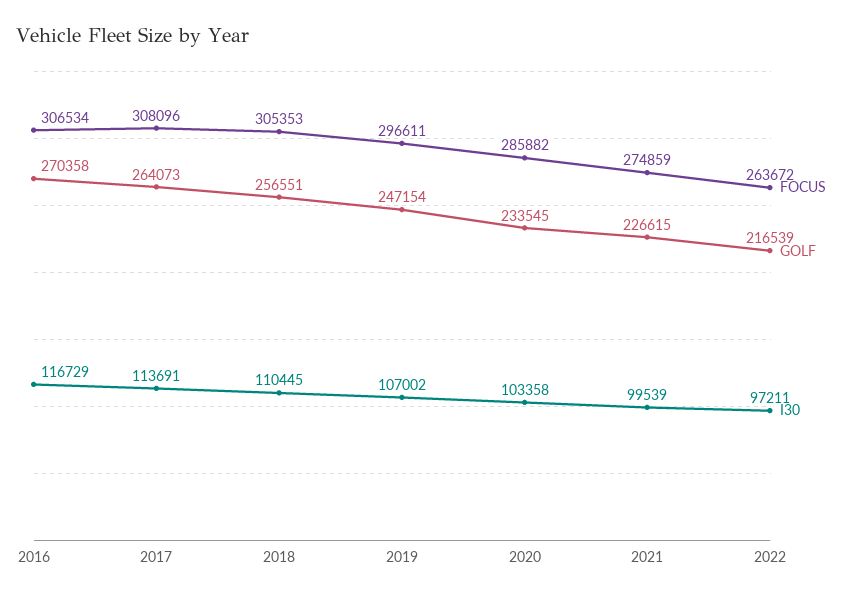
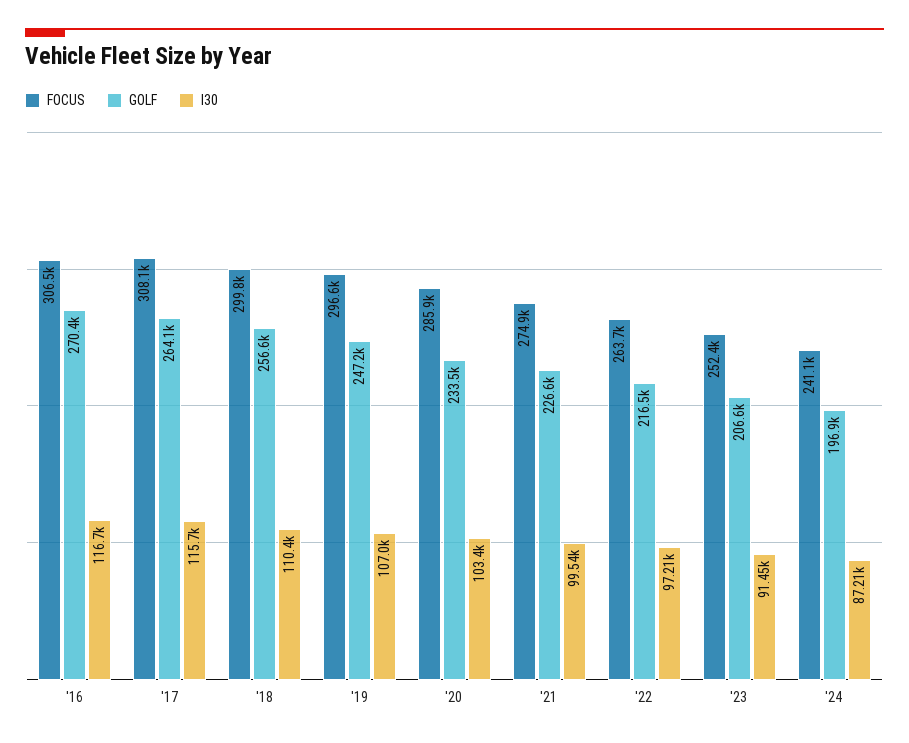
I30, 2017: 113691 -> 115700
FOCUS, 2018: 305353 -> 299800
FOCUS, '23: none -> 252400
GOLF, '23: none -> 206600
I30, '23: none -> 91450
FOCUS, '24: none -> 241100
GOLF, '24: none -> 196900
I30, '24: none -> 87210

